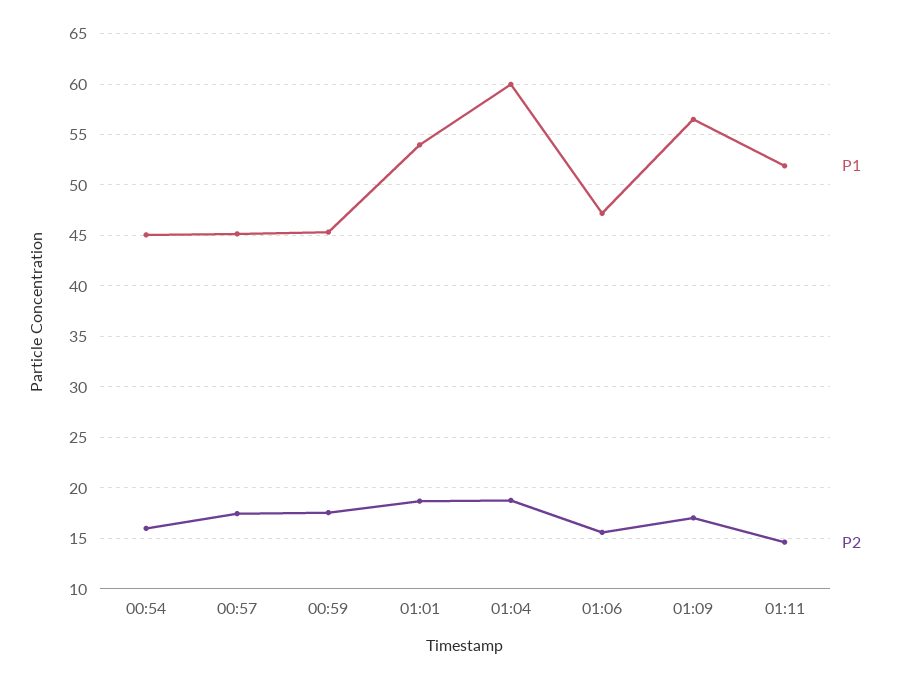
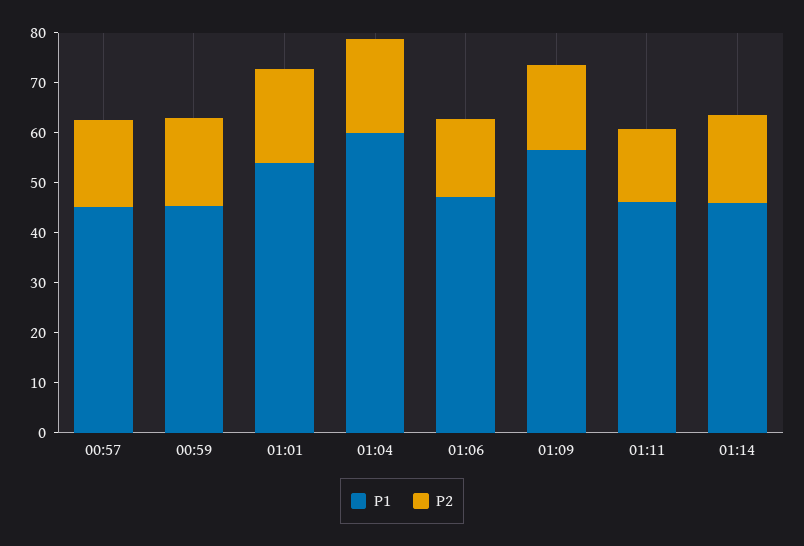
P1, 00:54: 45 -> none
P2, 00:54: 16 -> none
P1, 01:11: 52 -> 46
P1, 01:14: none -> 46
P2, 01:14: none -> 18

